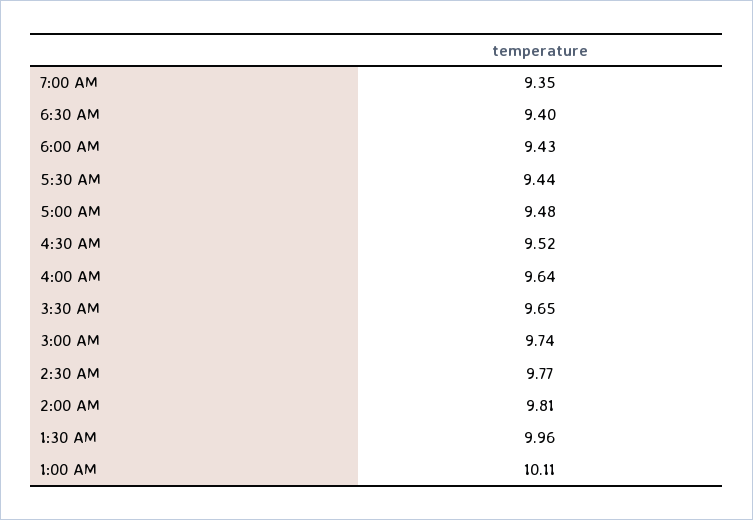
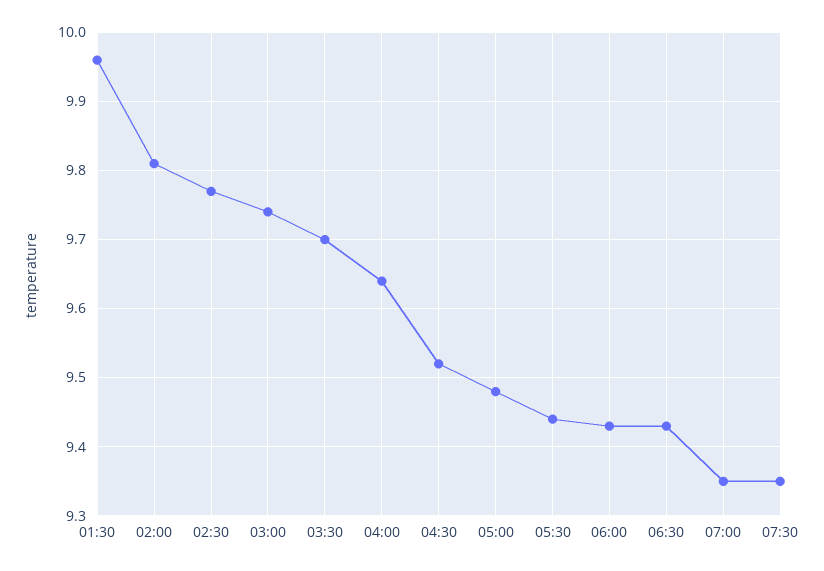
6:30 AM: 9.4 -> 9.43
3:30 AM: 9.65 -> 9.7
1:00 AM: 10.11 -> none
07:30: none -> 9.35

